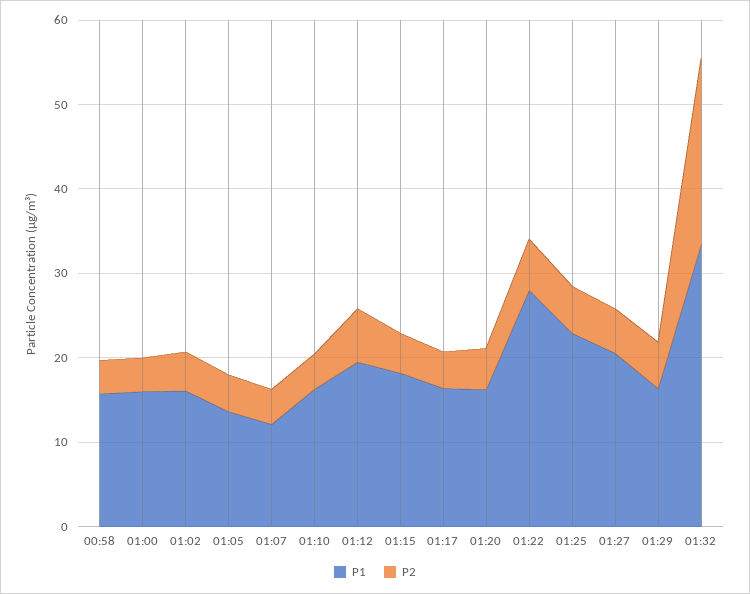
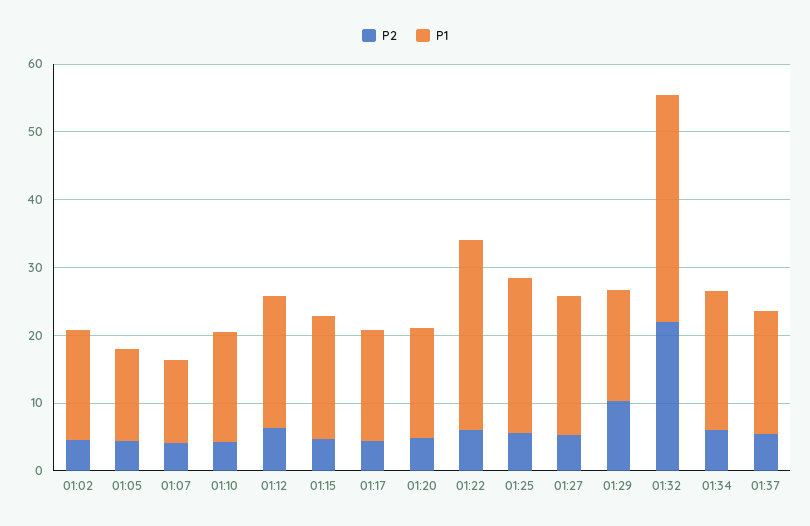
P1, 00:58: 16 -> none
P2, 00:58: 4 -> none
P1, 01:00: 16 -> none
P2, 01:00: 4 -> none
P2, 01:29: 6 -> 10
P2, 01:34: none -> 6
P1, 01:34: none -> 20
P2, 01:37: none -> 6
P1, 01:37: none -> 18

